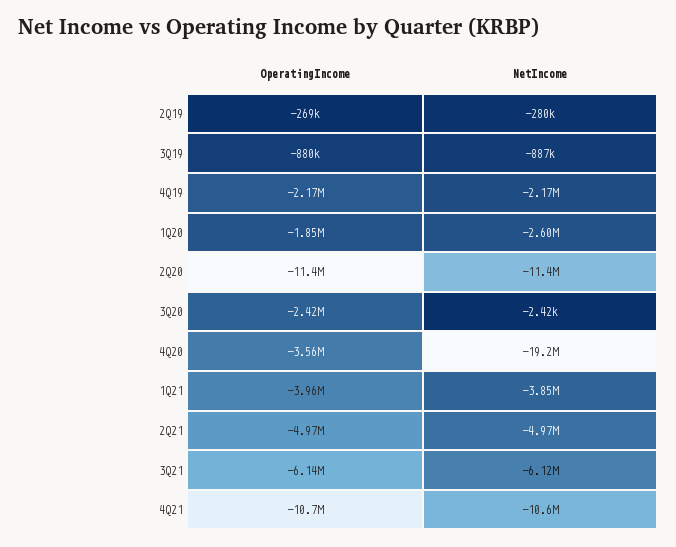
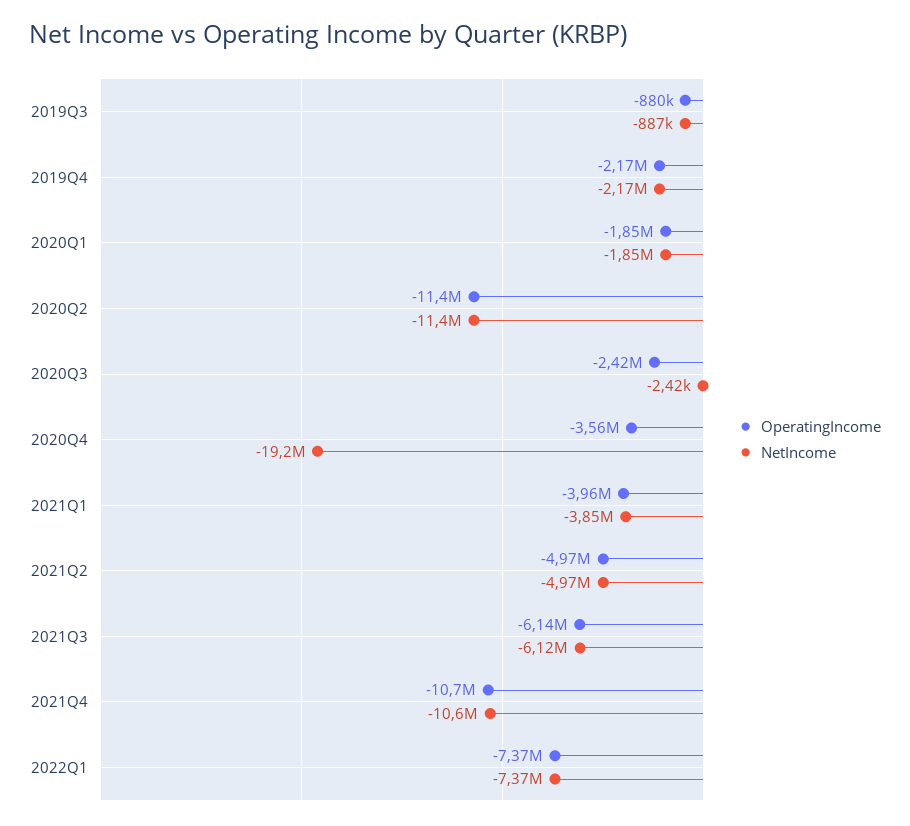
OperatingIncome, 2Q19: -269000 -> none
NetIncome, 2Q19: -280000 -> none
NetIncome, 1Q20: -2600000 -> -1850000
OperatingIncome, 2022Q1: none -> -7370000
NetIncome, 2022Q1: none -> -7370000

